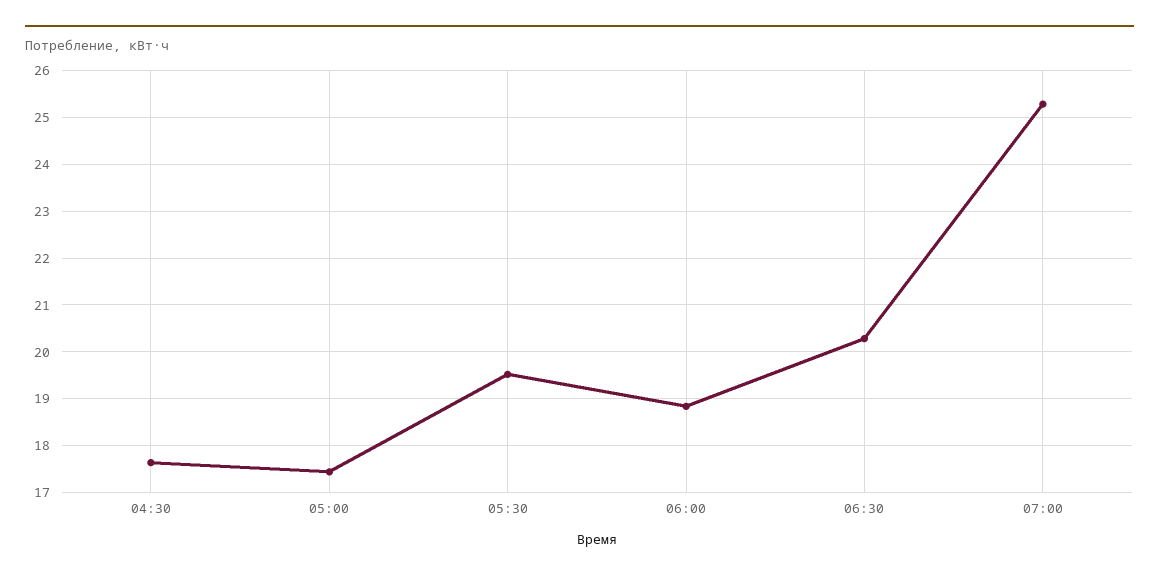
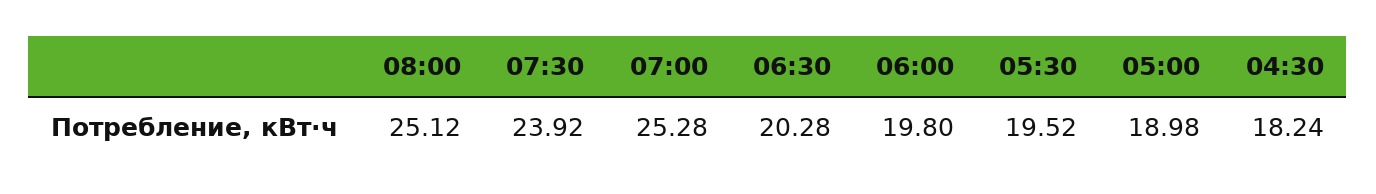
04:30: 17.6 -> 18.24
05:00: 17.4 -> 18.98
06:00: 18.8 -> 19.8
08:00: none -> 25.12
07:30: none -> 23.92

